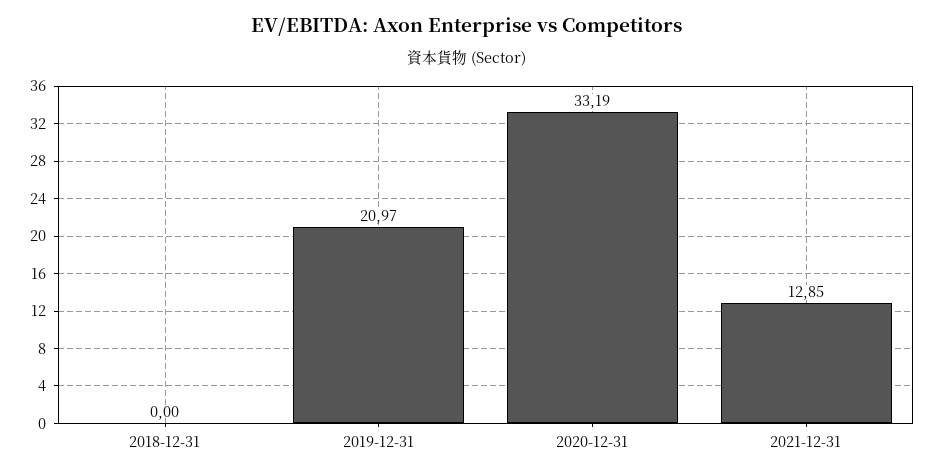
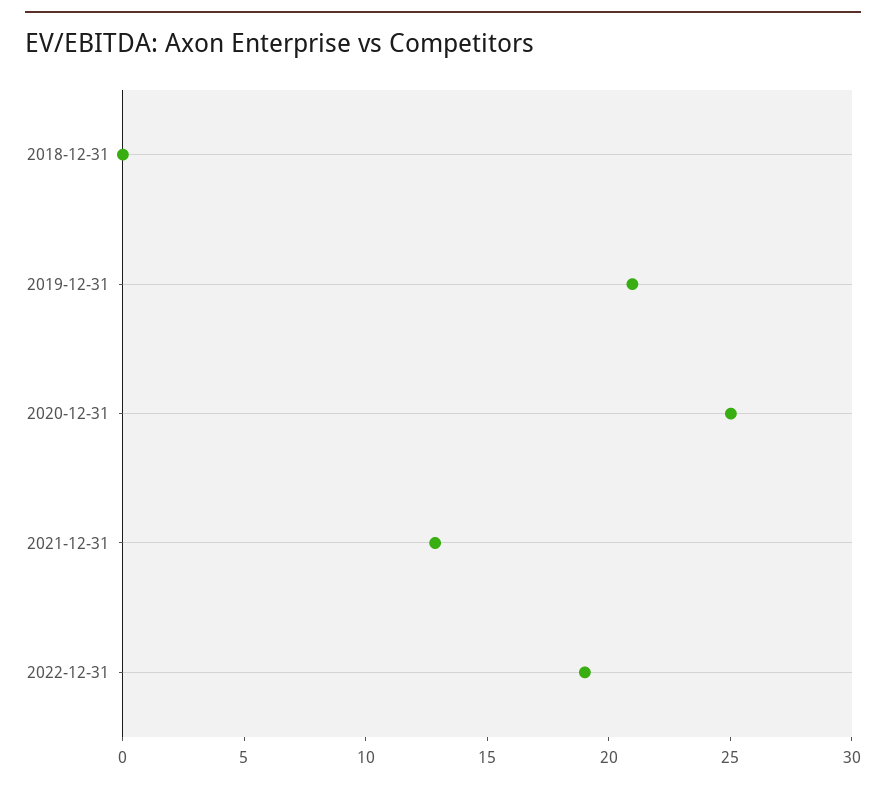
2020-12-31: 33.19 -> 25
2022-12-31: none -> 19

